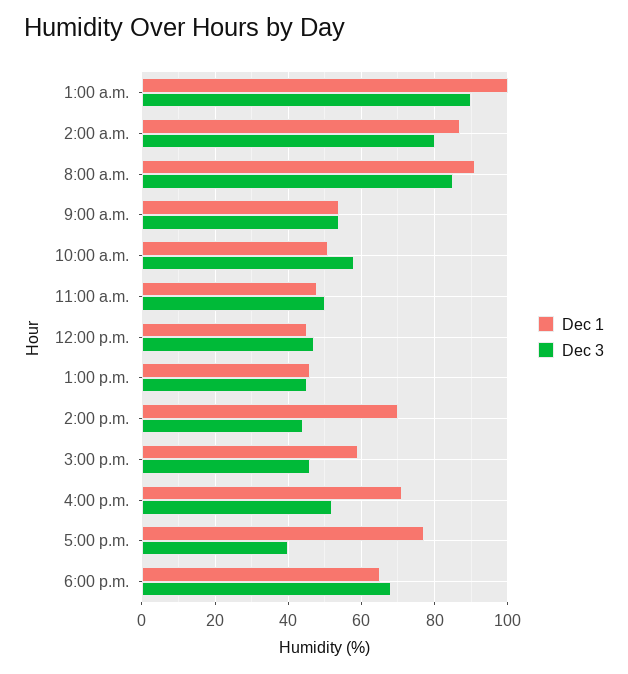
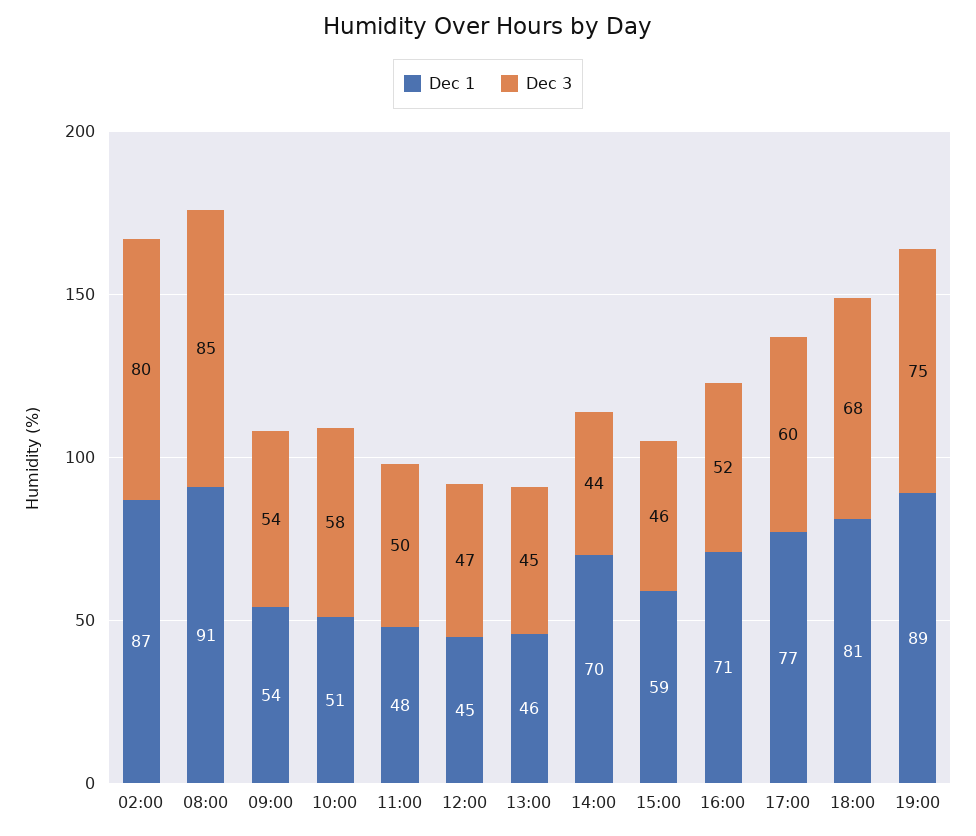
Dec 1, 1:00 a.m.: 100 -> none
Dec 3, 1:00 a.m.: 90 -> none
Dec 3, 5:00 p.m.: 40 -> 60
Dec 1, 6:00 p.m.: 65 -> 81
Dec 1, 19:00: none -> 89
Dec 3, 19:00: none -> 75

